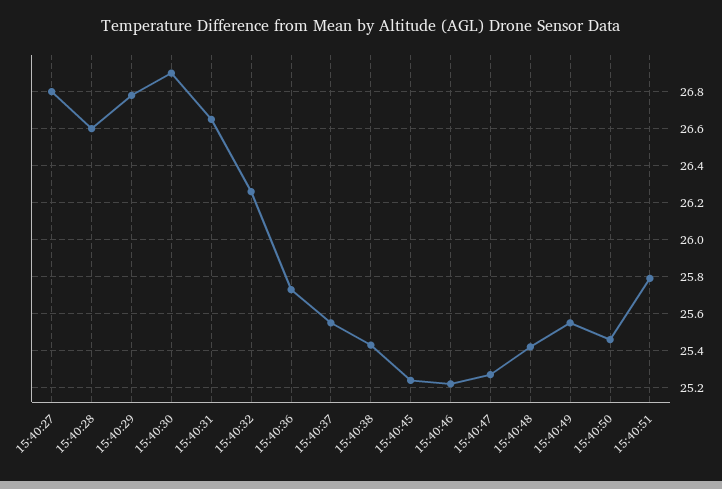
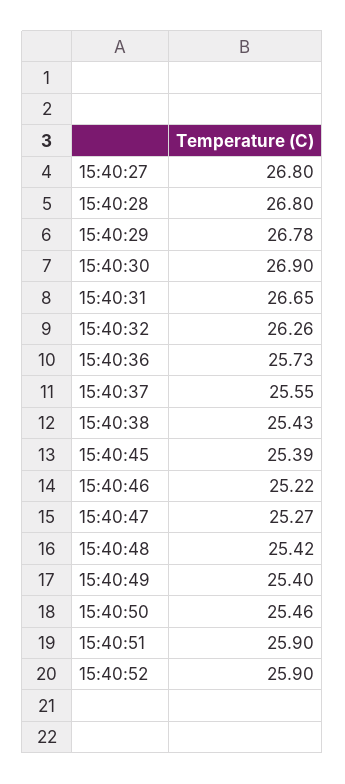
15:40:28: 26.6 -> 26.8
15:40:45: 25.25 -> 25.39
15:40:49: 25.55 -> 25.4
15:40:51: 25.8 -> 25.9
15:40:52: none -> 25.9

